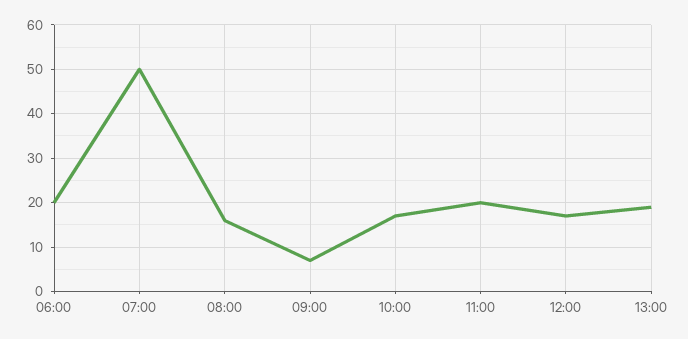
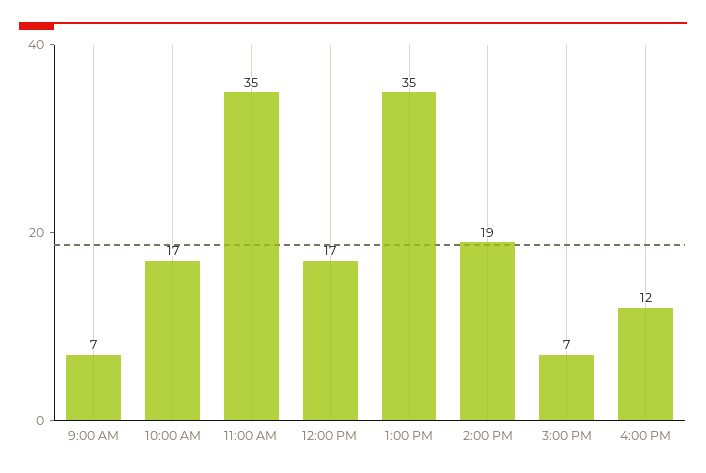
06:00: 20 -> none
07:00: 50 -> none
08:00: 15 -> none
11:00: 20 -> 35
13:00: 20 -> 35
2:00 PM: none -> 19
3:00 PM: none -> 7
4:00 PM: none -> 12

